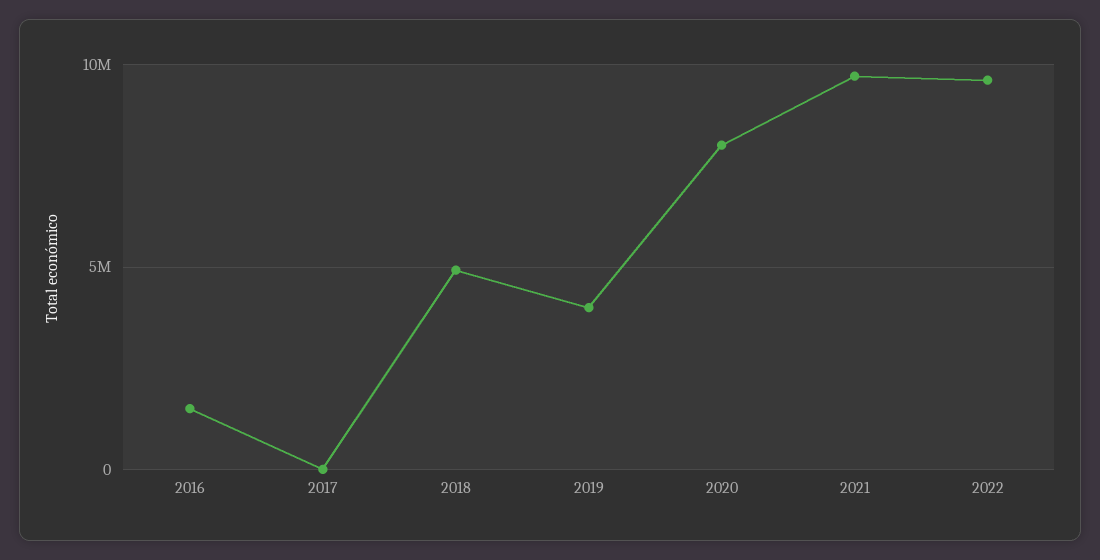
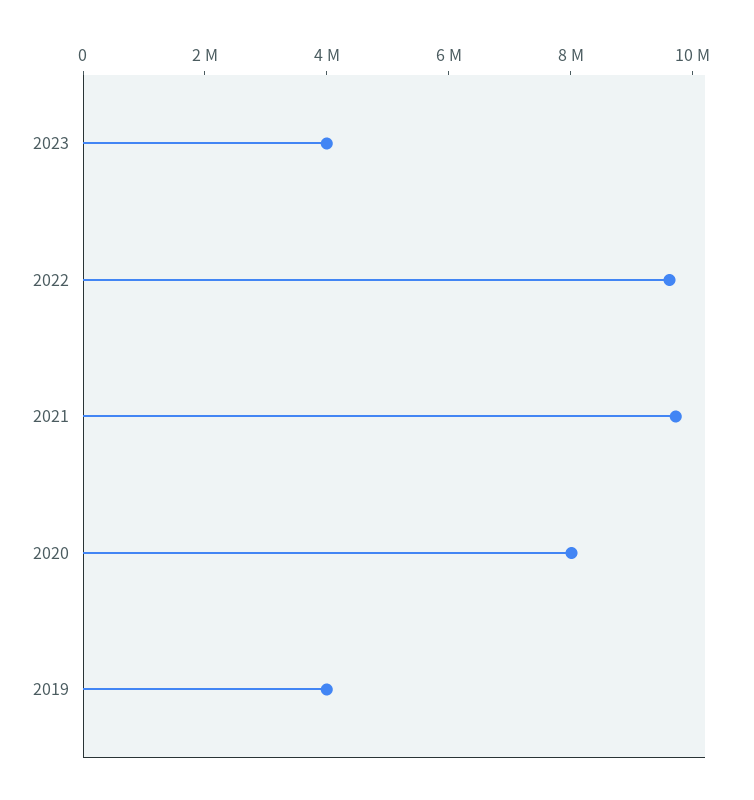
2016: 1500000 -> none
2017: 0 -> none
2018: 5000000 -> none
2023: none -> 4000000

